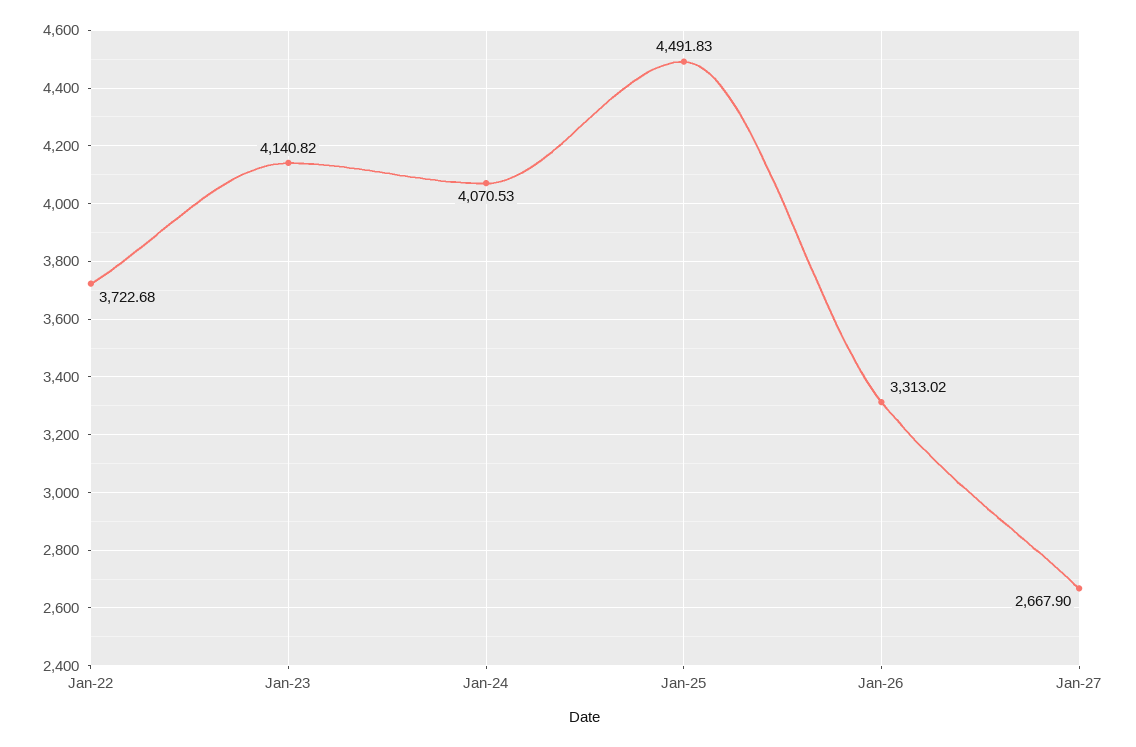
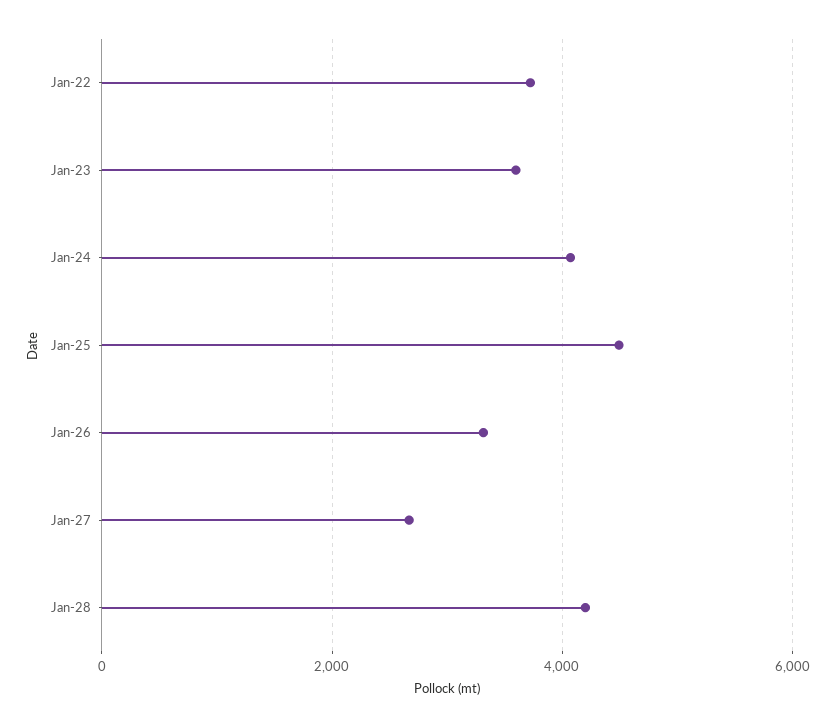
Jan-23: 4140.82 -> 3600
Jan-28: none -> 4200

